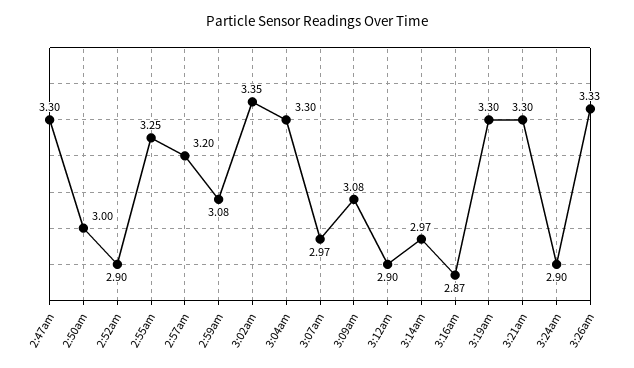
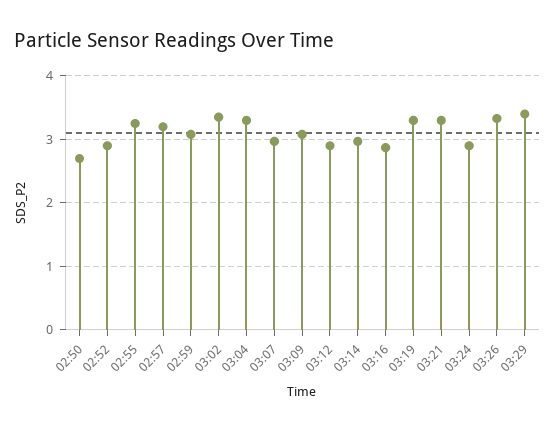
2:47am: 3.3 -> none
2:50am: 3 -> 2.7
03:29: none -> 3.4

